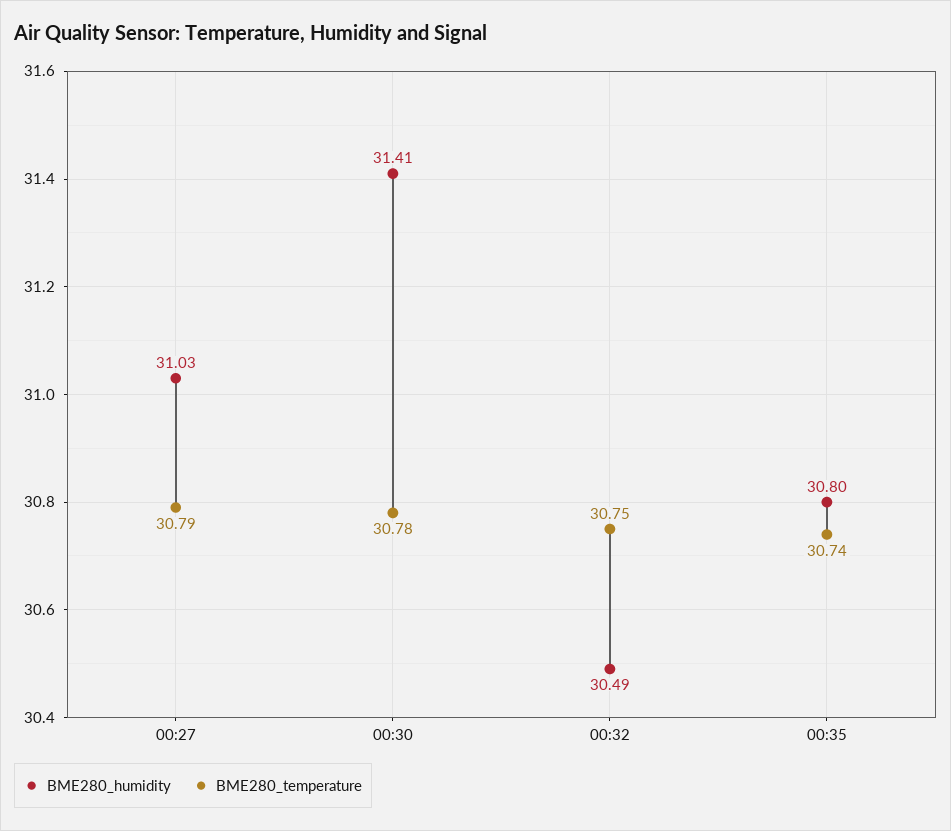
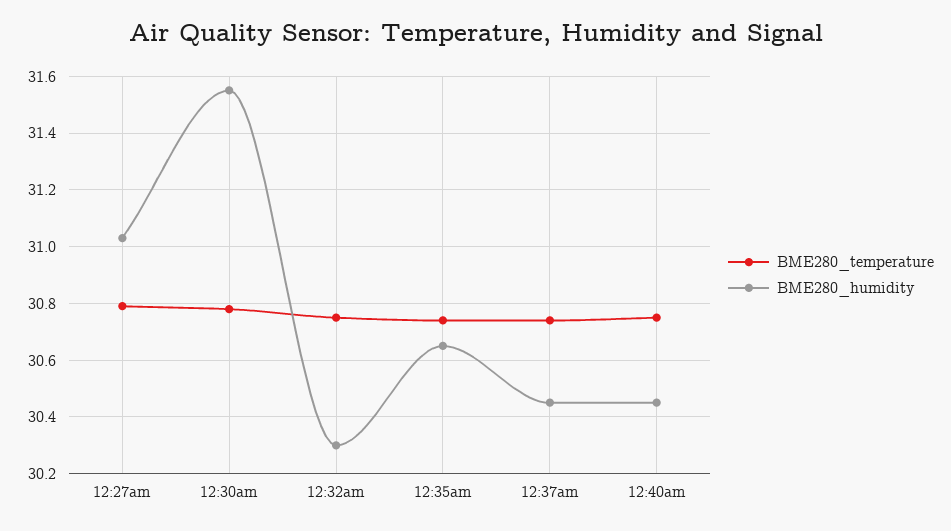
BME280_humidity, 00:30: 31.41 -> 31.55
BME280_humidity, 00:32: 30.49 -> 30.3
BME280_humidity, 00:35: 30.8 -> 30.65
BME280_temperature, 12:37am: none -> 30.75
BME280_humidity, 12:37am: none -> 30.45
BME280_temperature, 12:40am: none -> 30.75
BME280_humidity, 12:40am: none -> 30.45

